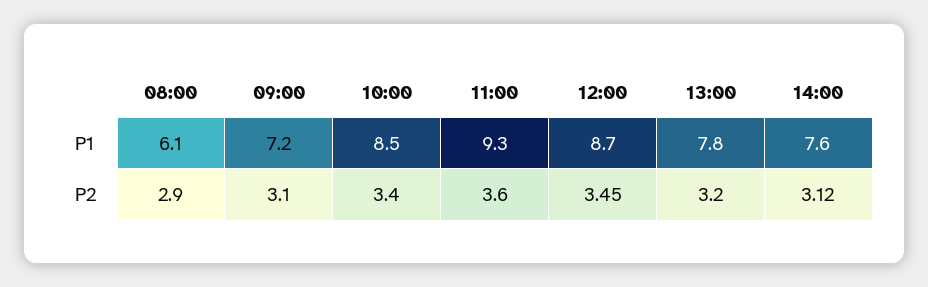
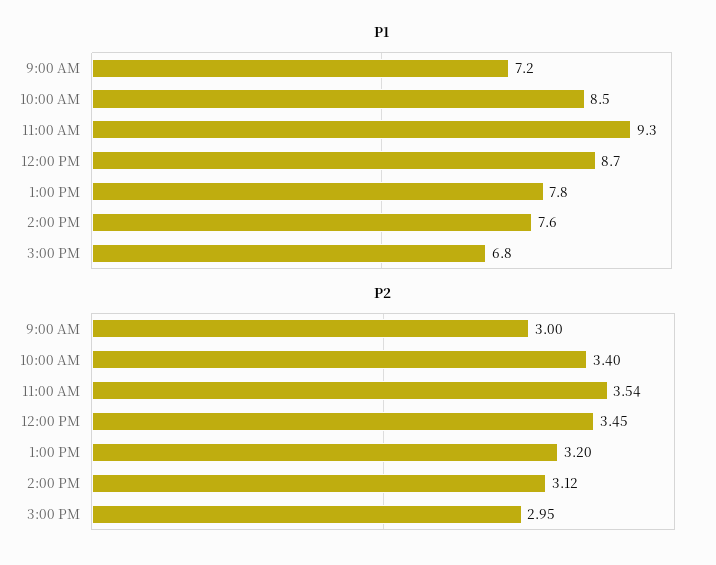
P1, 08:00: 6.1 -> none
P2, 08:00: 2.9 -> none
P2, 09:00: 3.1 -> 3
P2, 11:00: 3.6 -> 3.54
P1, 3:00 PM: none -> 6.8
P2, 3:00 PM: none -> 2.95

